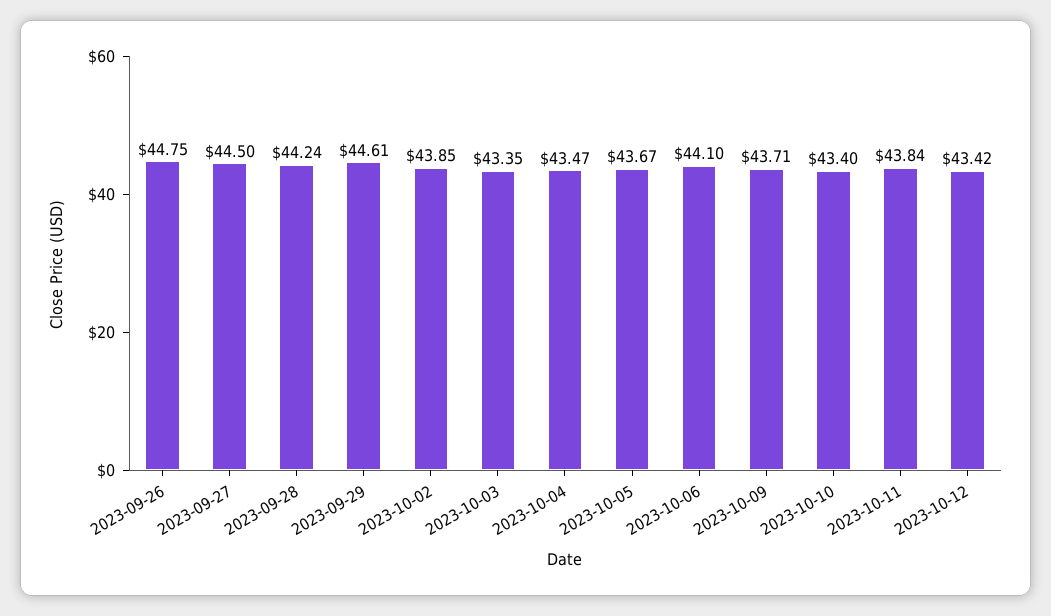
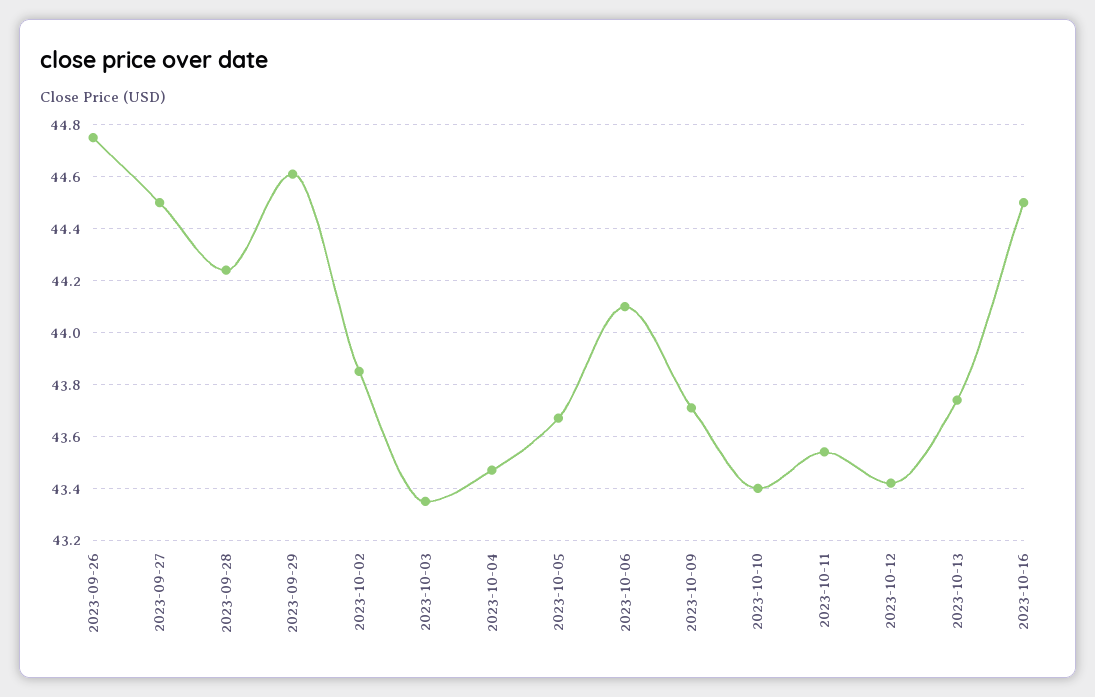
2023-10-11: 43.84 -> 43.55
2023-10-13: none -> 43.75
2023-10-16: none -> 44.5

